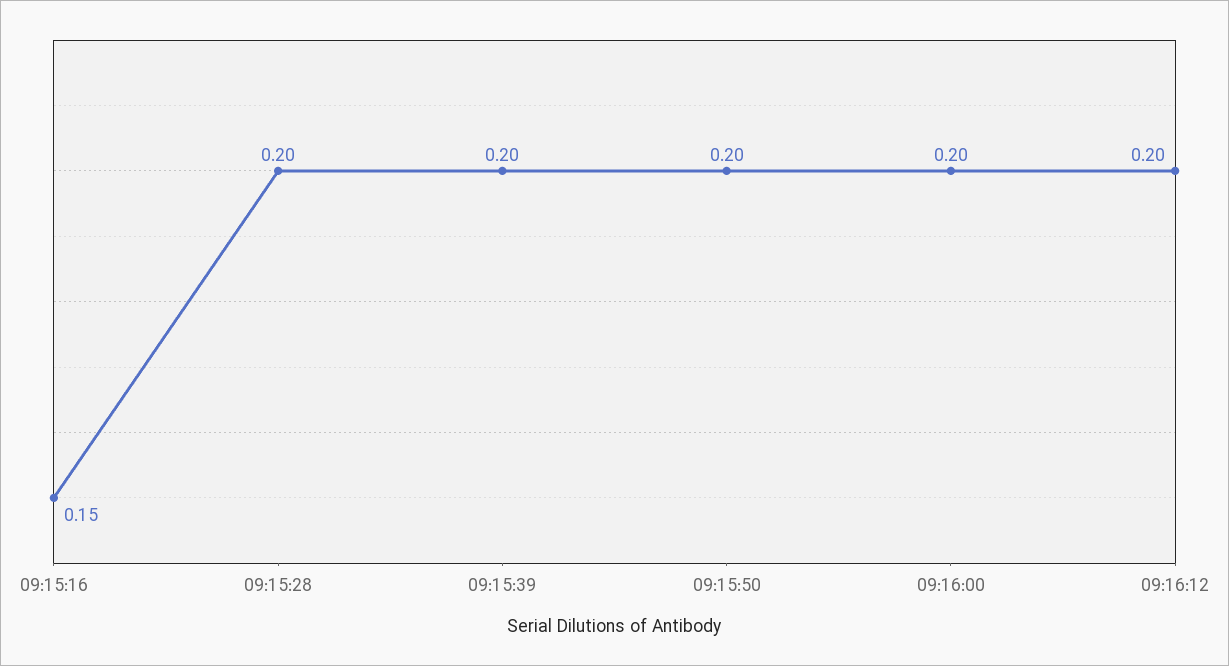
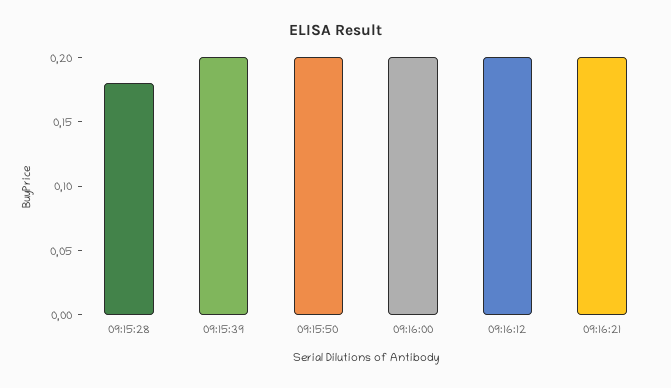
09:15:16: 0.15 -> none
09:15:28: 0.2 -> 0.18
09:16:21: none -> 0.2

